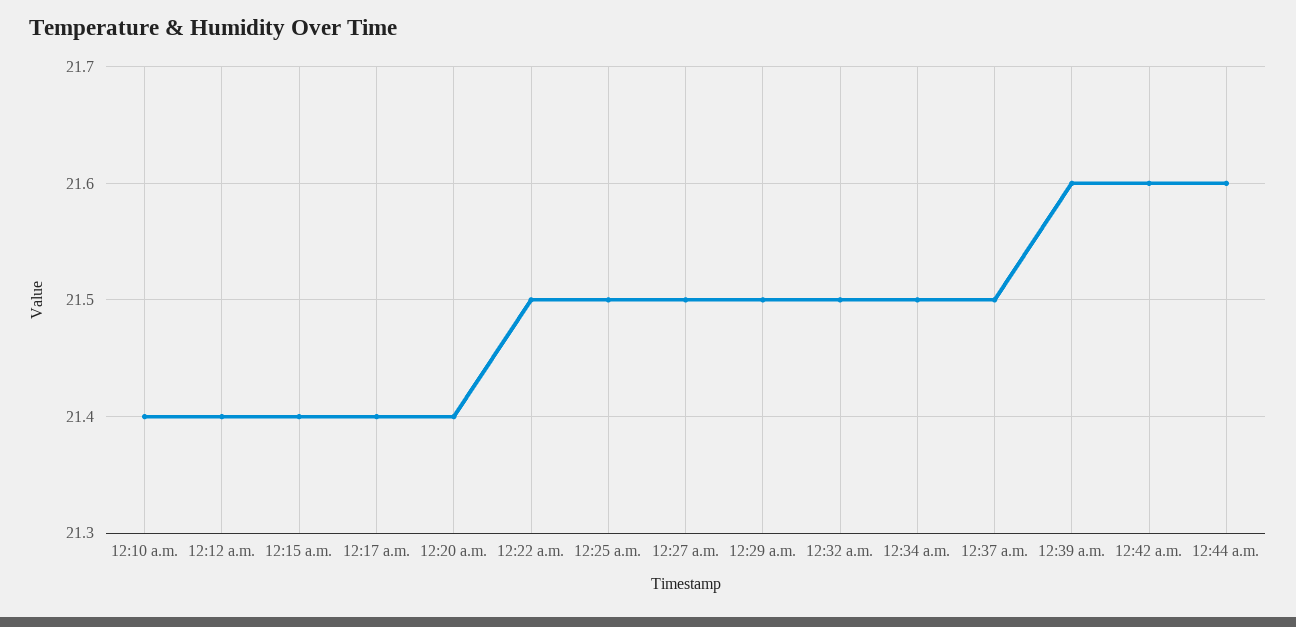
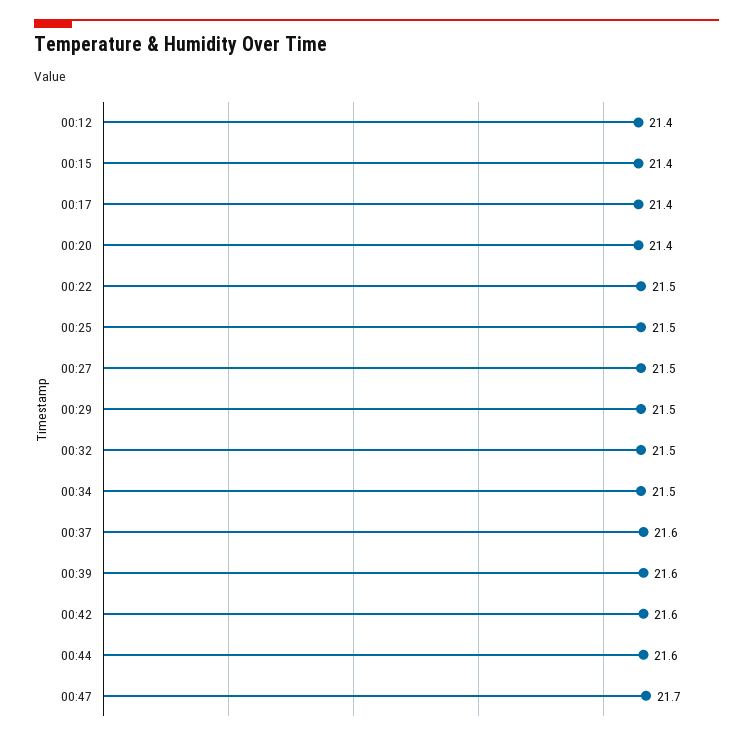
12:10 a.m.: 21.4 -> none
12:37 a.m.: 21.5 -> 21.6
00:47: none -> 21.7

